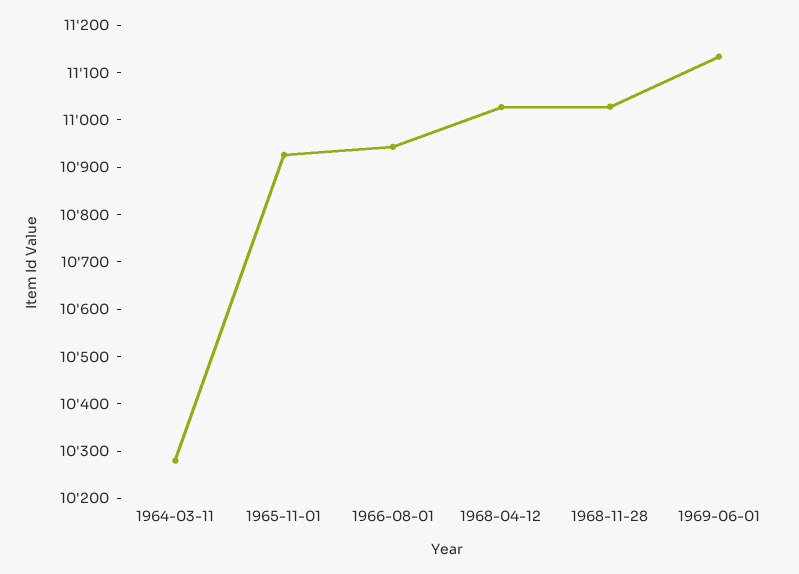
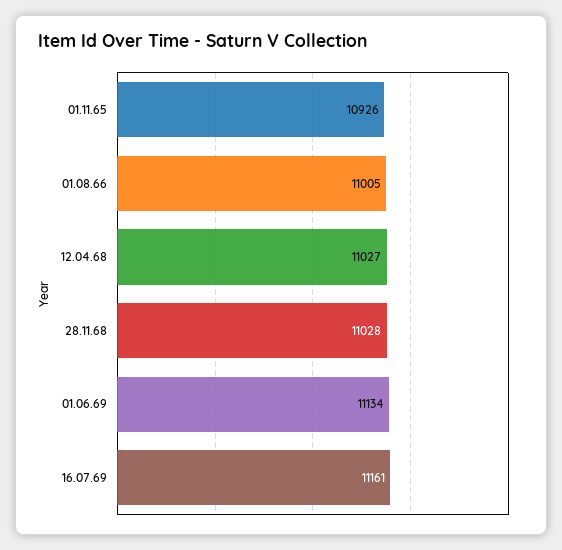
1964-03-11: 10280 -> none
1966-08-01: 10940 -> 11005
16.07.69: none -> 11161

